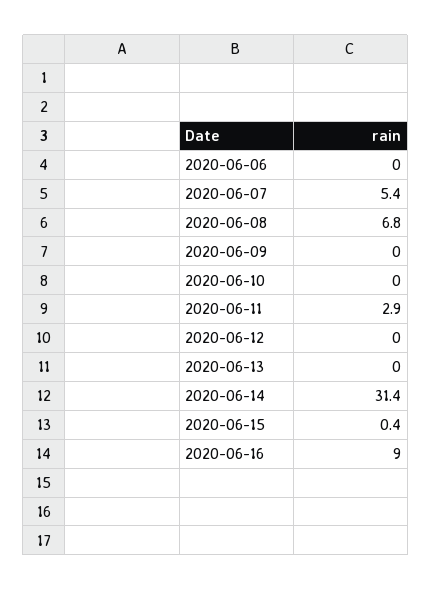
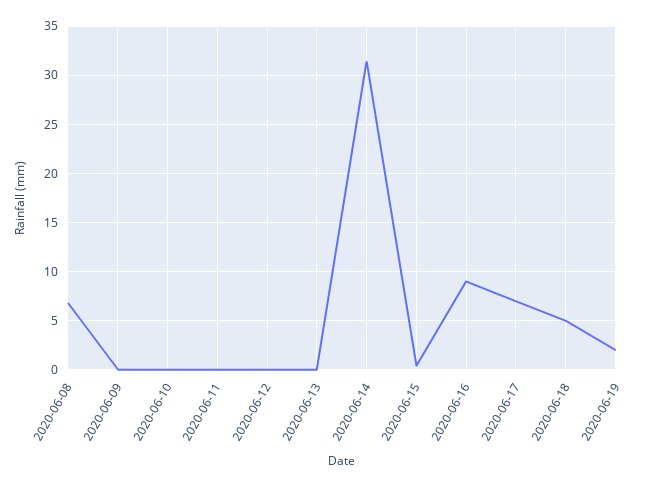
2020-06-06: 0 -> none
2020-06-07: 5.4 -> none
2020-06-11: 2.9 -> 0
2020-06-17: none -> 7
2020-06-18: none -> 5
2020-06-19: none -> 2

